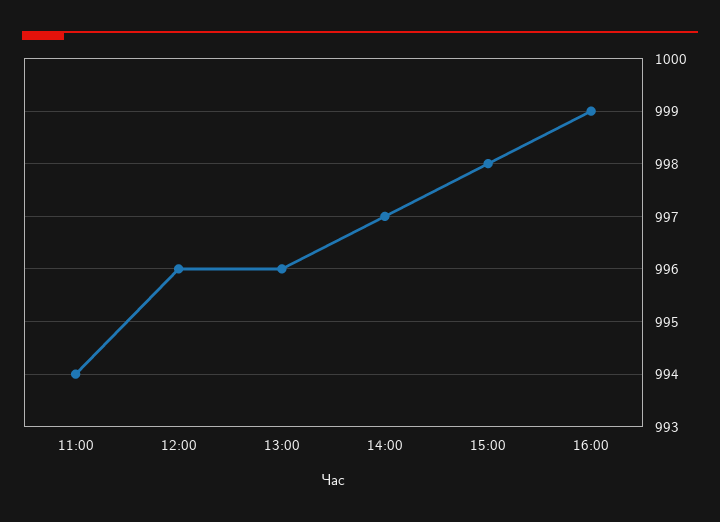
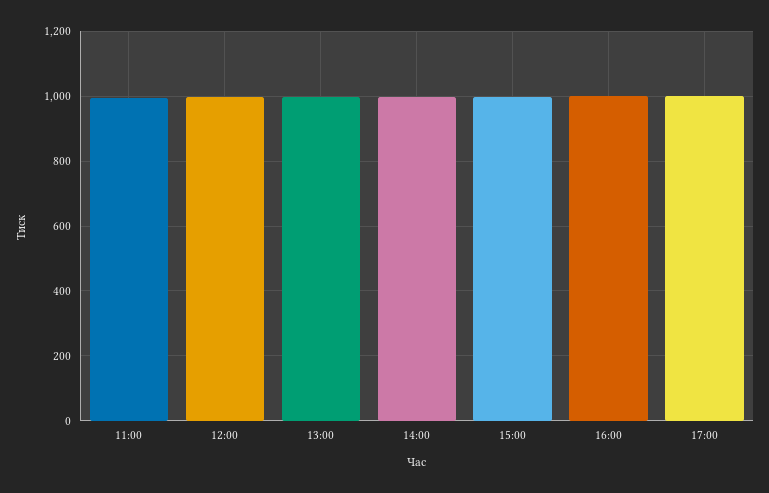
17:00: none -> 1000

